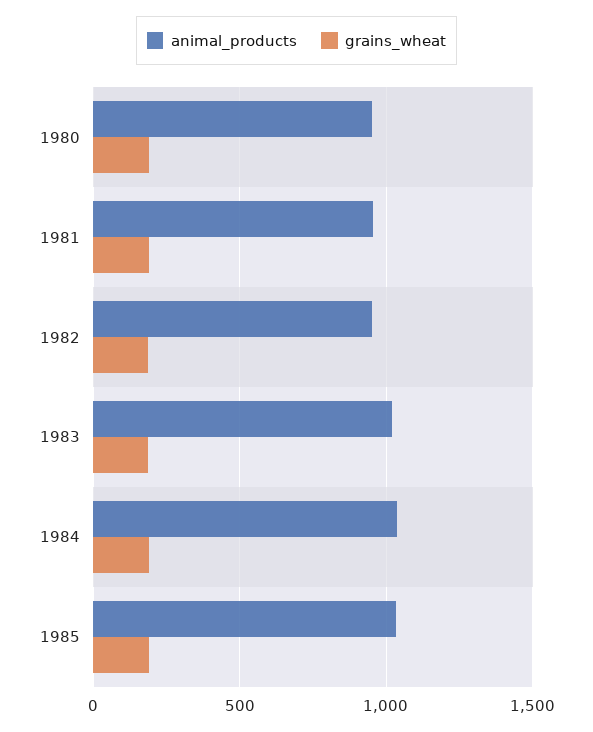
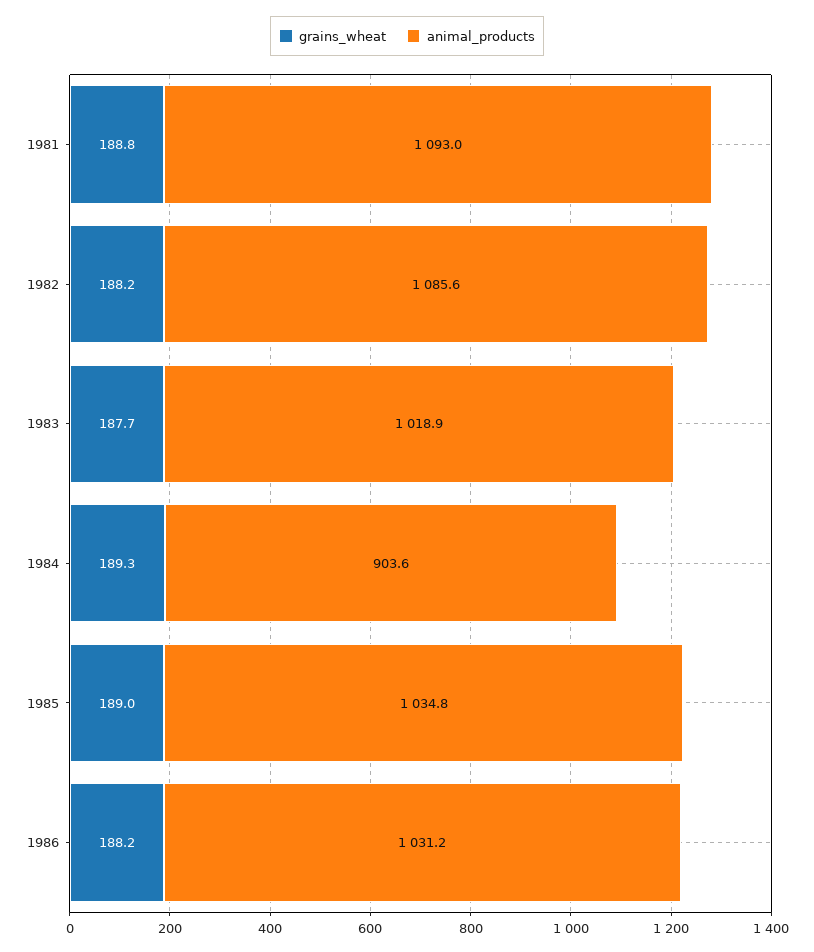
animal_products, 1980: 950 -> none
grains_wheat, 1980: 200 -> none
animal_products, 1981: 950 -> 1093
animal_products, 1982: 950 -> 1085.6
animal_products, 1984: 1050 -> 903.6
grains_wheat, 1986: none -> 188.2
animal_products, 1986: none -> 1031.2

